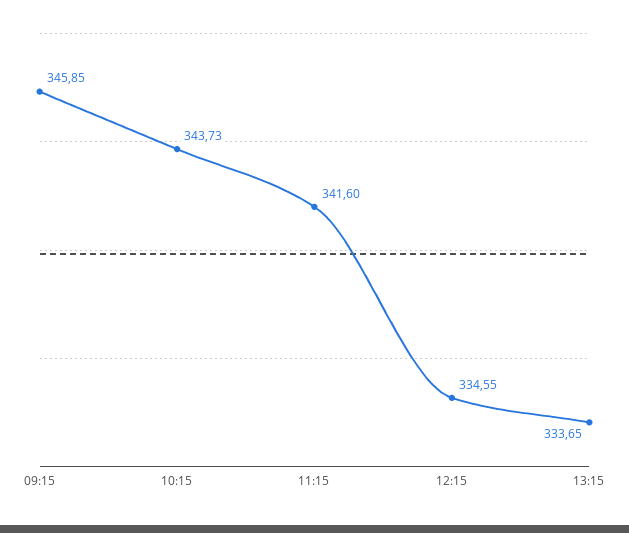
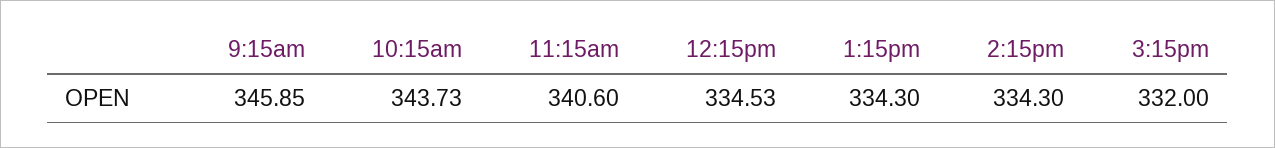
11:15: 341.6 -> 340.6
12:15: 334.55 -> 334.53
13:15: 333.65 -> 334.3
2:15pm: none -> 334.3
3:15pm: none -> 332

